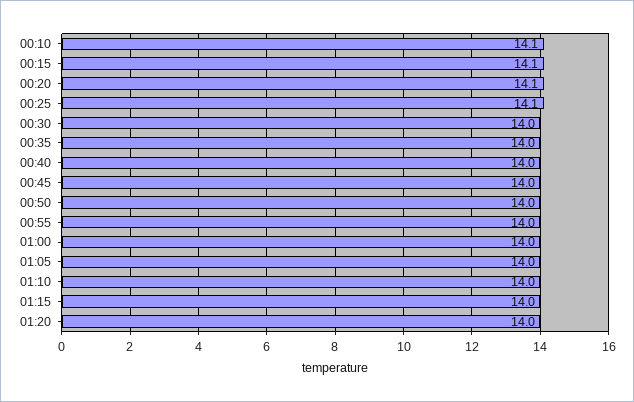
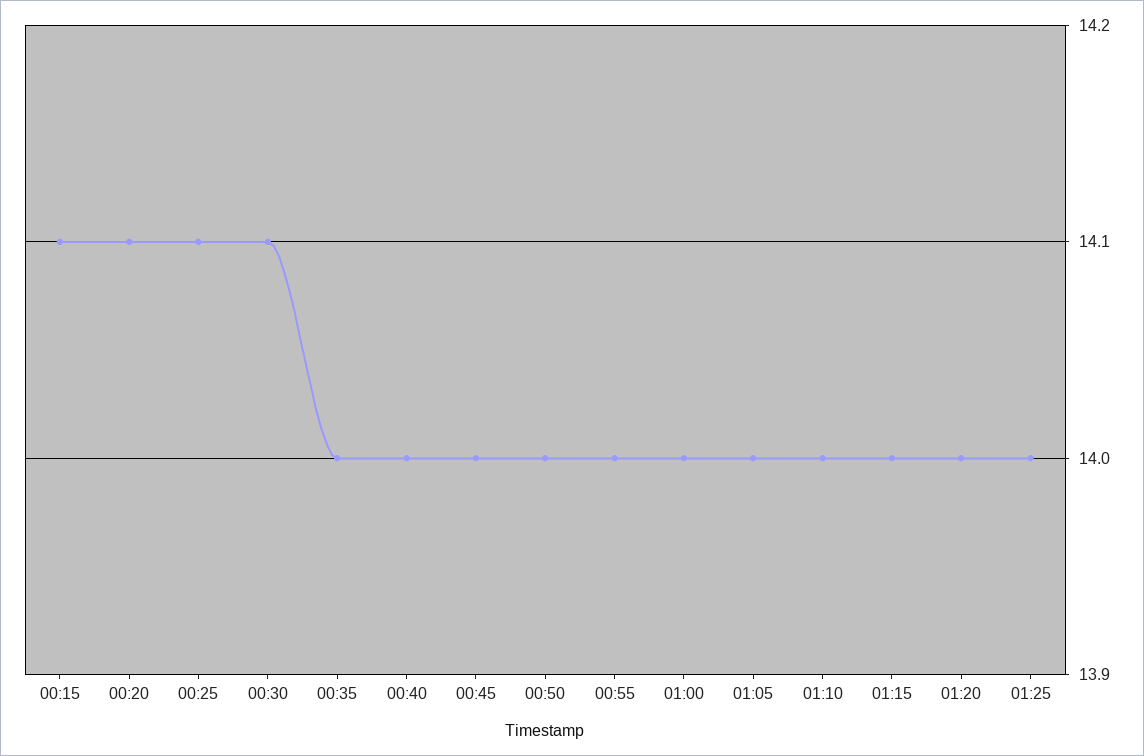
00:10: 14.1 -> none
00:30: 14 -> 14.1
01:25: none -> 14

